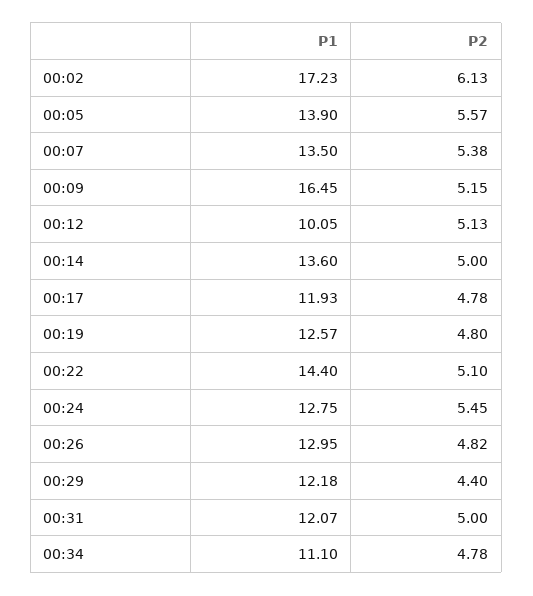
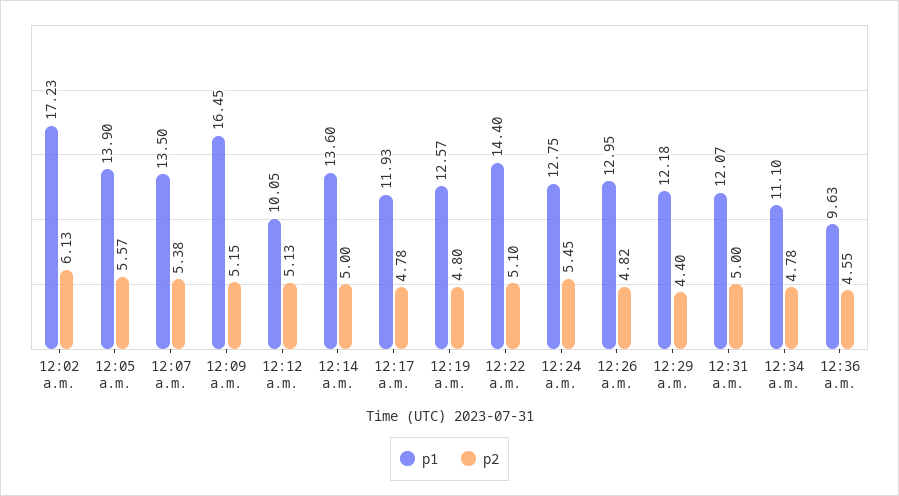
P1, 12:36 a.m.: none -> 9.63
P2, 12:36 a.m.: none -> 4.55

